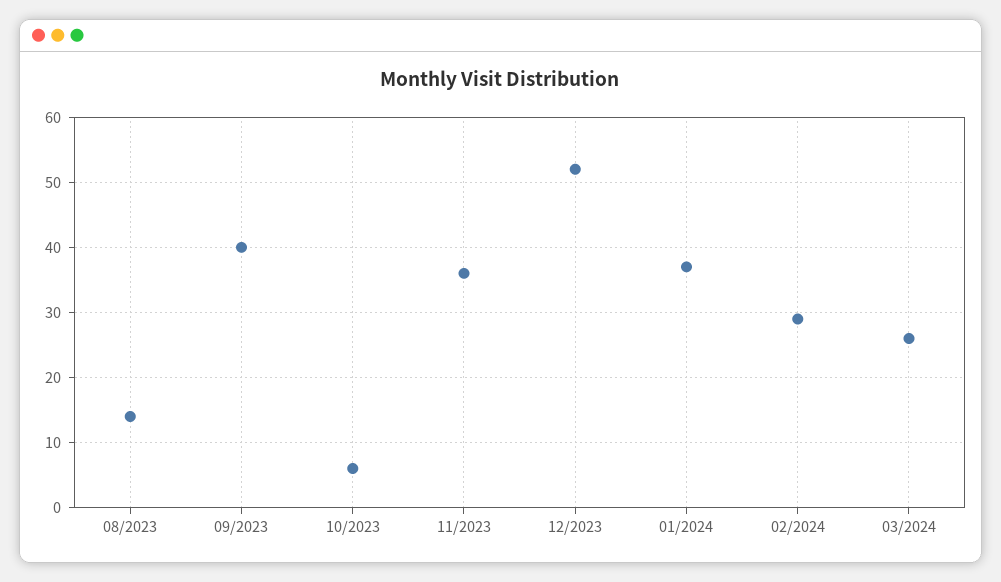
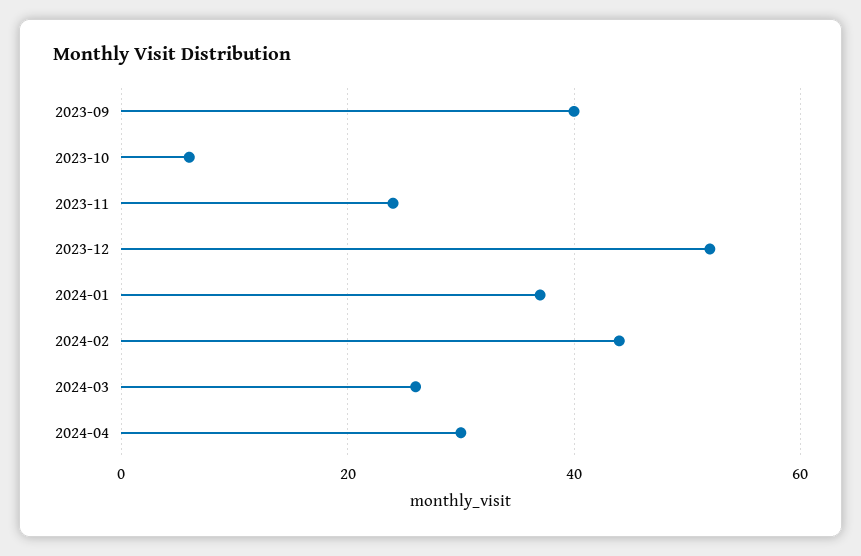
08/2023: 14 -> none
11/2023: 36 -> 25
02/2024: 29 -> 45
2024-04: none -> 30

